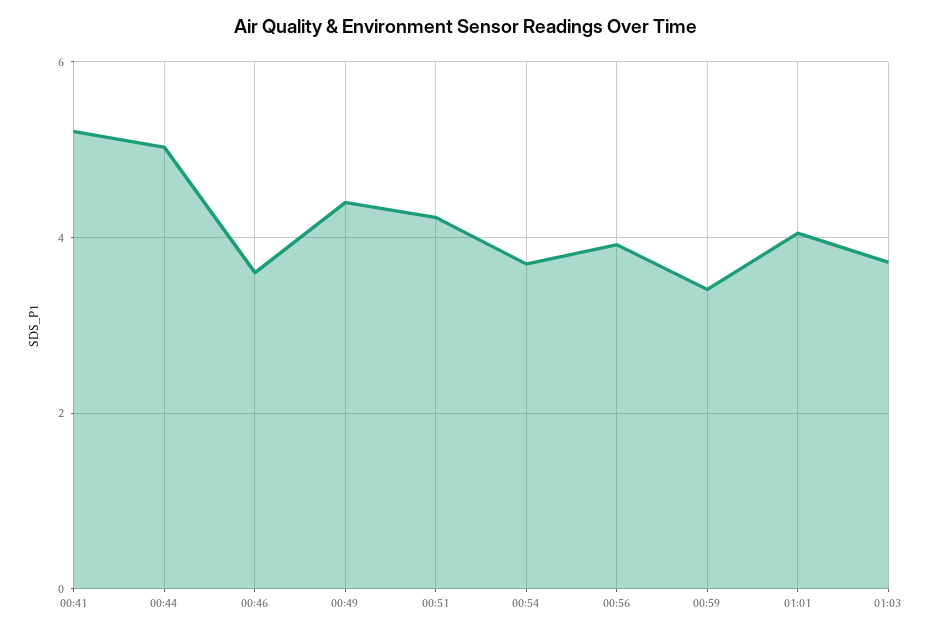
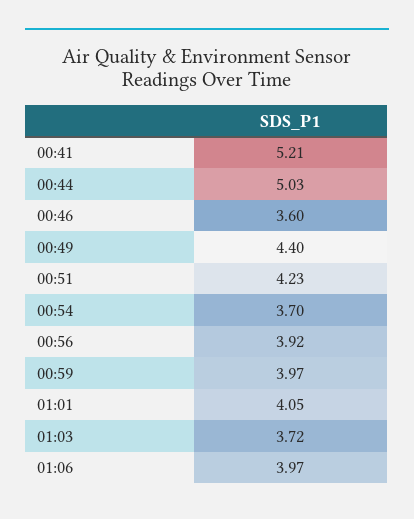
00:59: 3.4 -> 3.97
01:06: none -> 3.97

